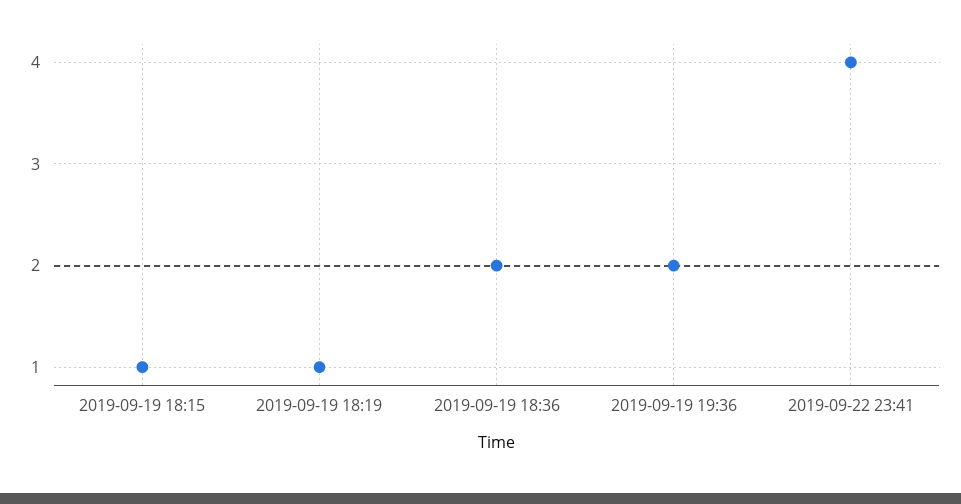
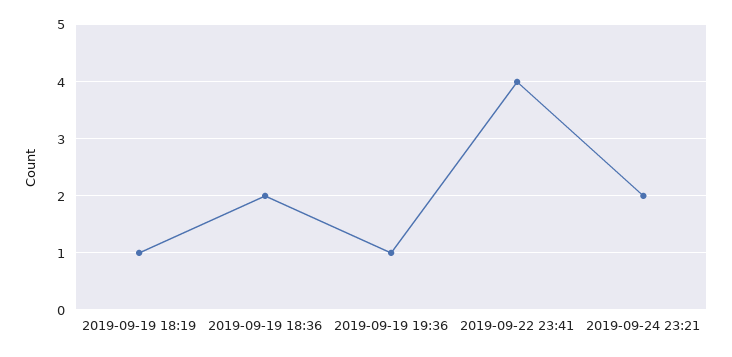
2019-09-19 18:15: 1 -> none
2019-09-19 19:36: 2 -> 1
2019-09-24 23:21: none -> 2

